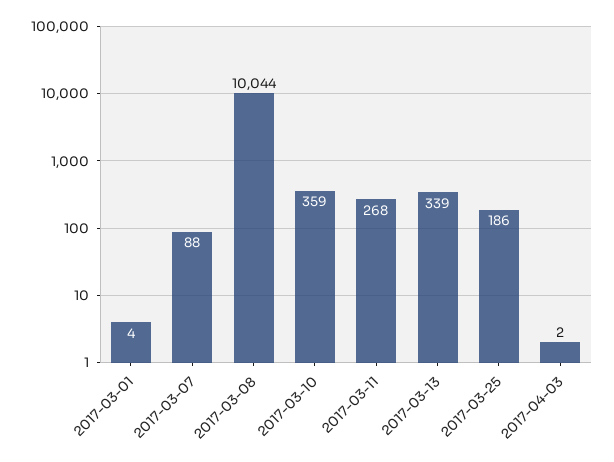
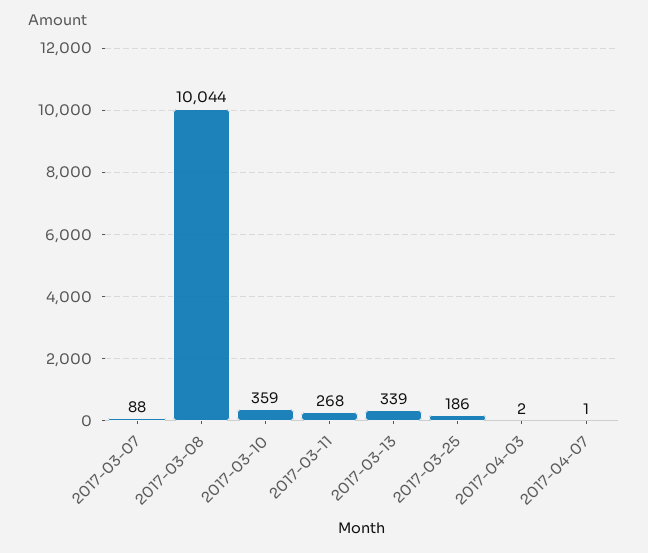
2017-03-01: 4 -> none
2017-04-07: none -> 1

